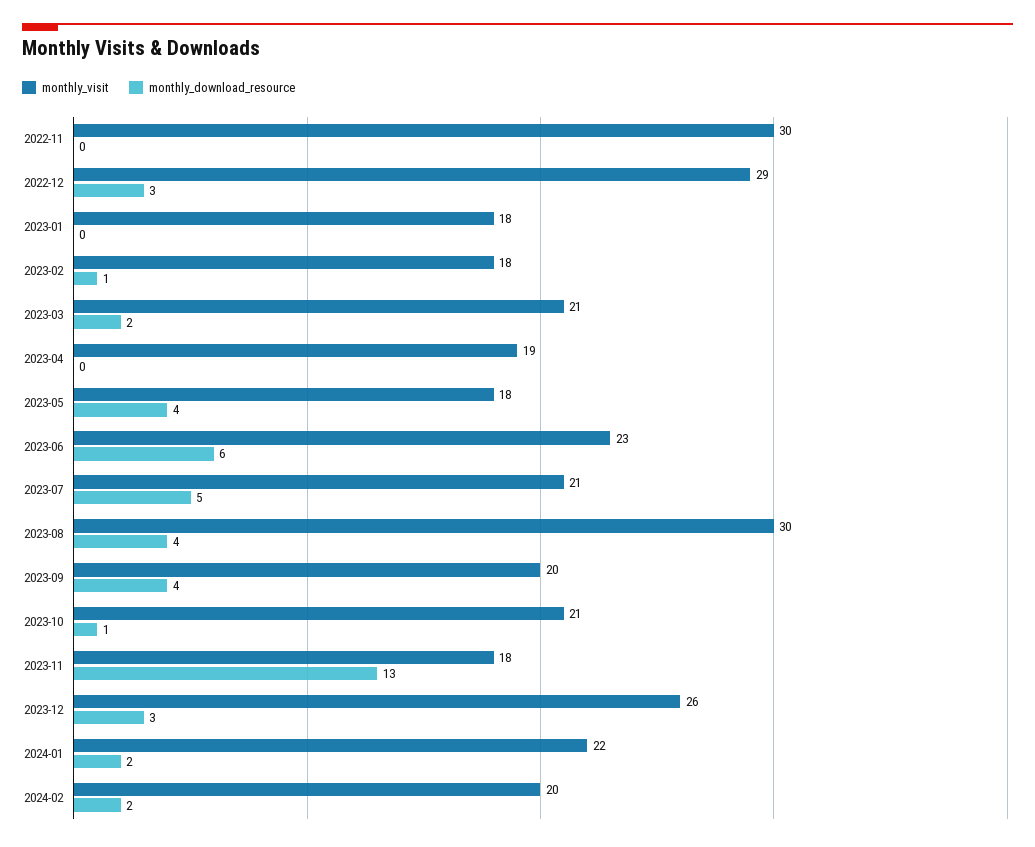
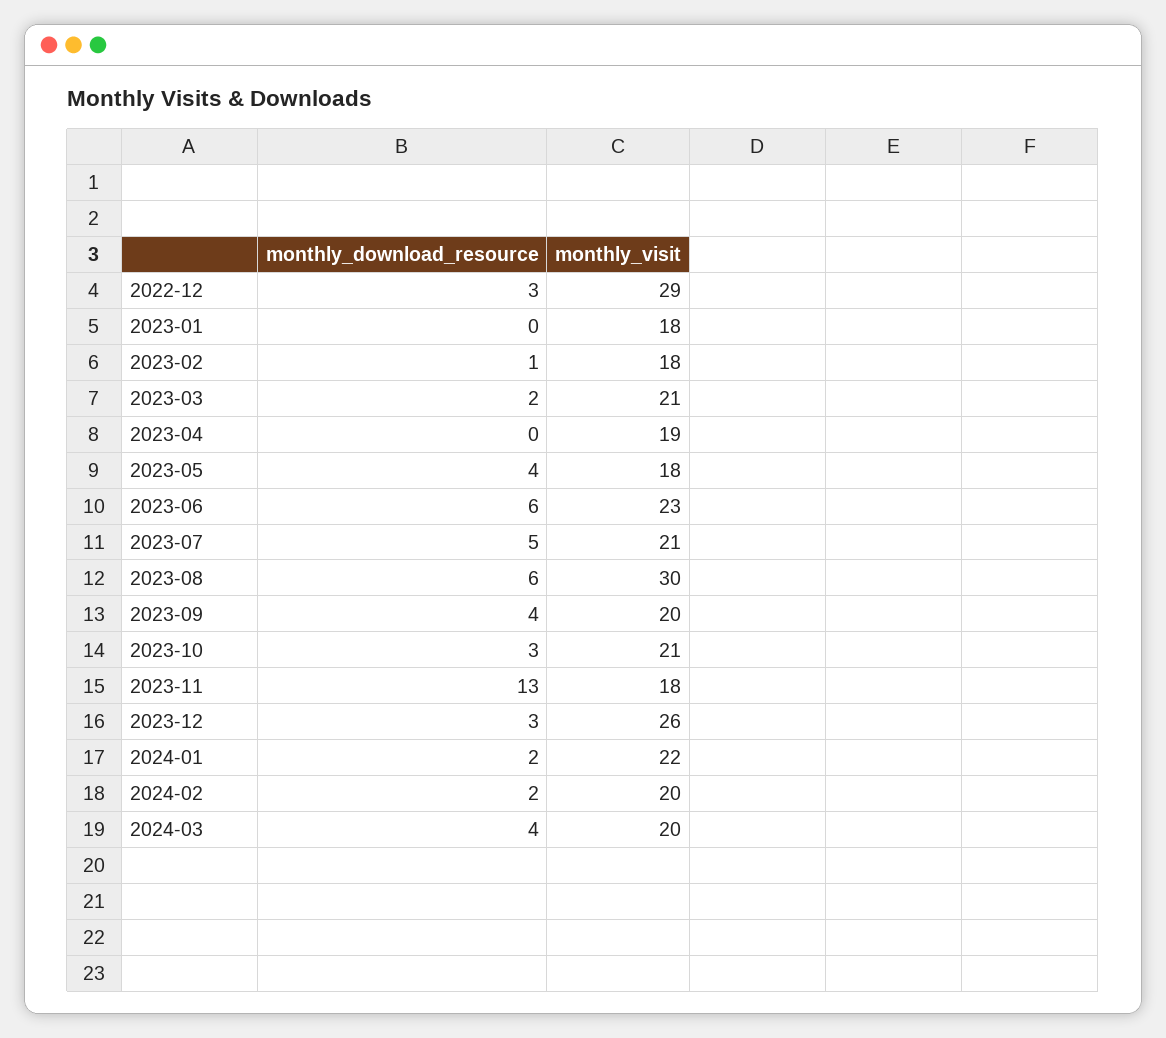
monthly_visit, 2022-11: 30 -> none
monthly_download_resource, 2022-11: 0 -> none
monthly_download_resource, 2023-08: 4 -> 6
monthly_download_resource, 2023-10: 1 -> 3
monthly_download_resource, 2024-03: none -> 4
monthly_visit, 2024-03: none -> 20

